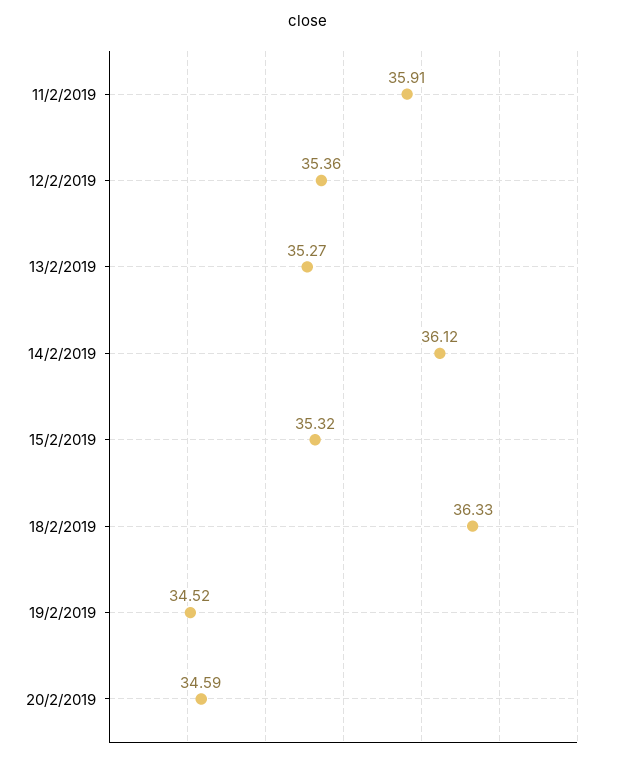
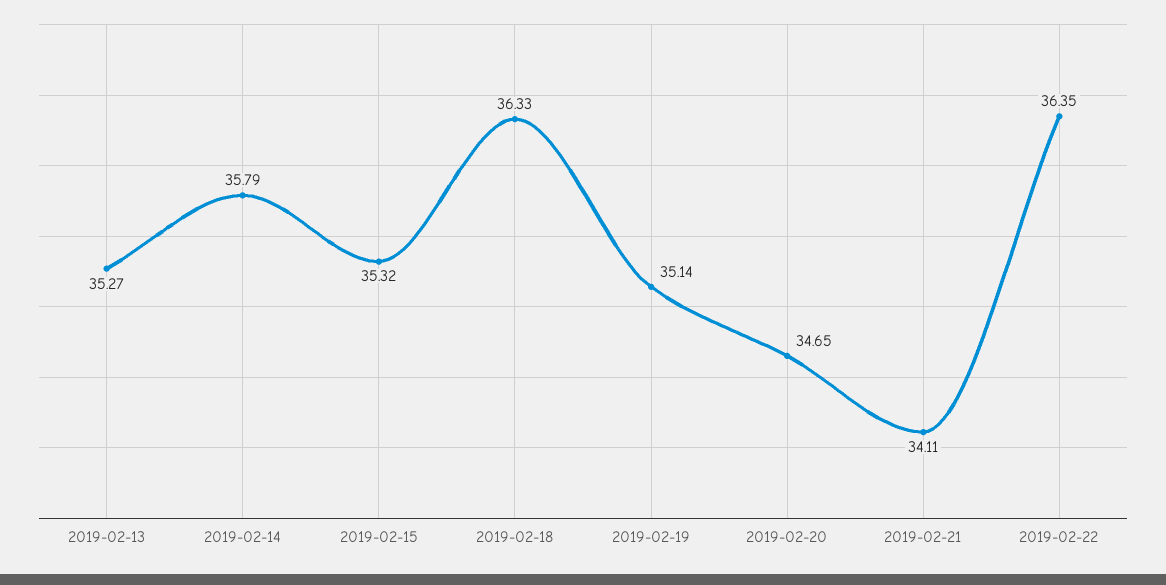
11/2/2019: 35.91 -> none
12/2/2019: 35.36 -> none
14/2/2019: 36.12 -> 35.79
19/2/2019: 34.52 -> 35.14
20/2/2019: 34.59 -> 34.65
2019-02-21: none -> 34.11
2019-02-22: none -> 36.35

